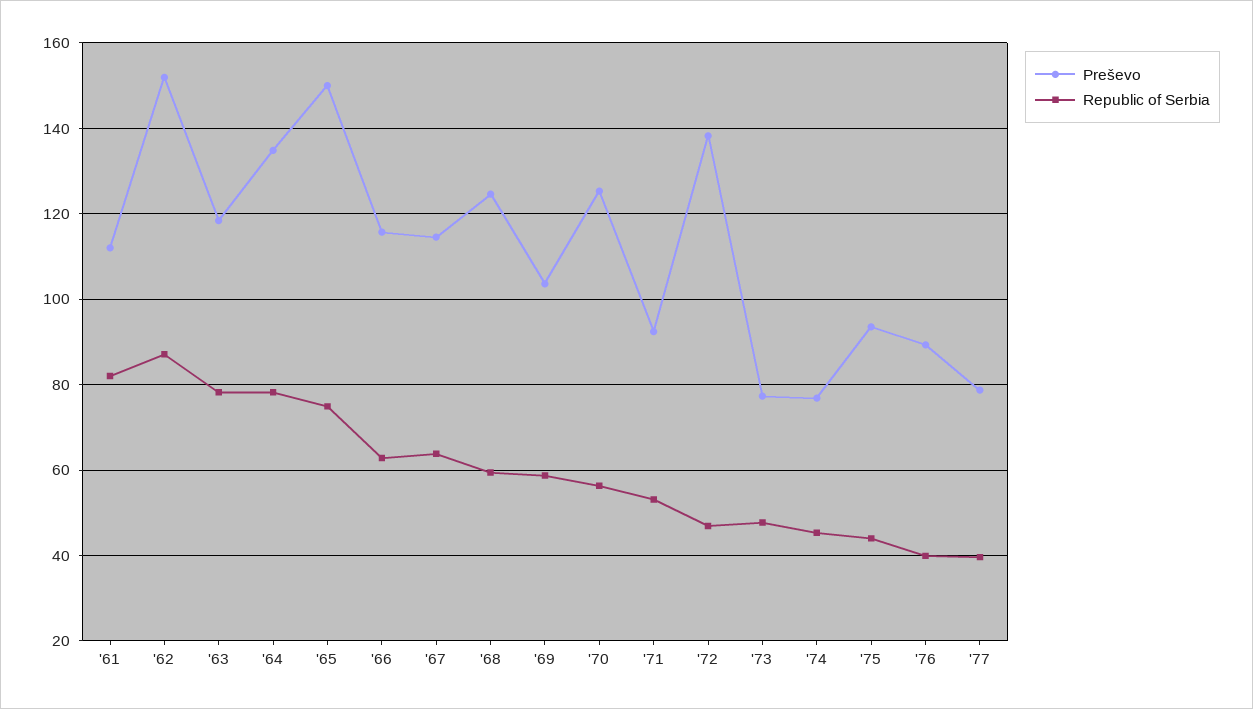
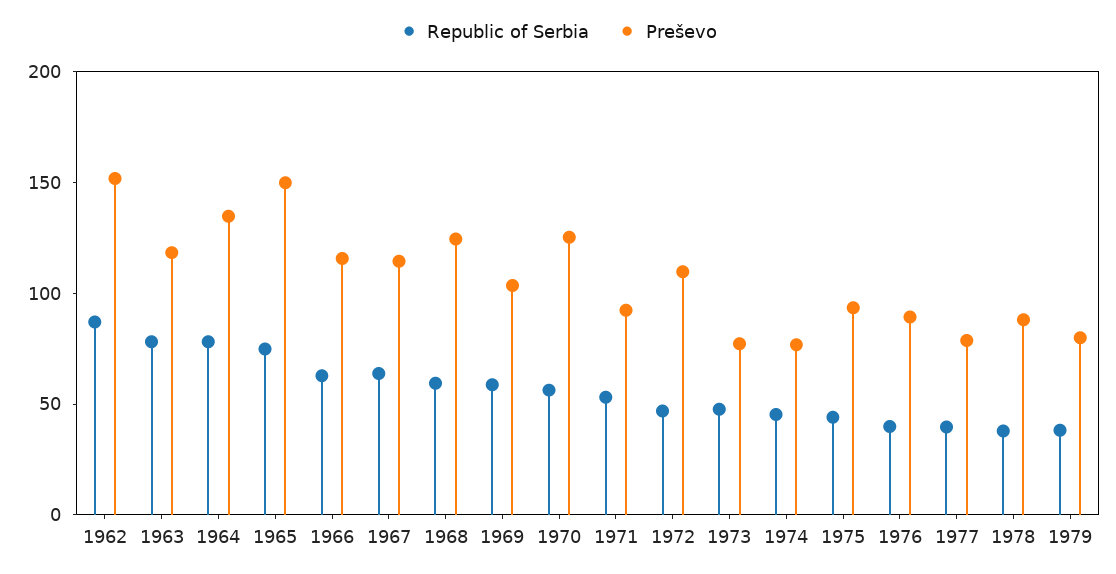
Preševo, '61: 112 -> none
Republic of Serbia, '61: 82 -> none
Preševo, '72: 138 -> 110
Republic of Serbia, 1978: none -> 40
Preševo, 1978: none -> 90
Republic of Serbia, 1979: none -> 40
Preševo, 1979: none -> 80

